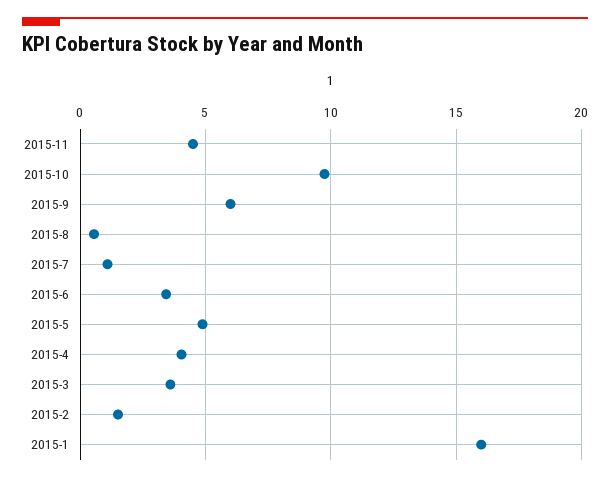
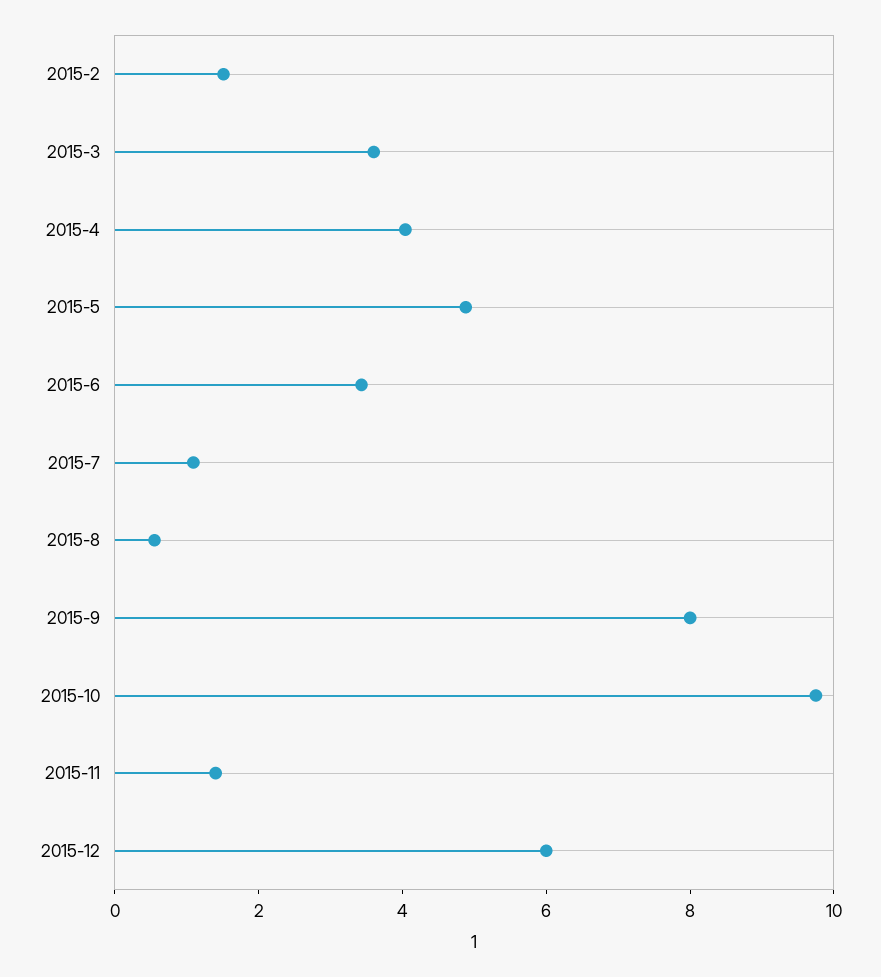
2015-11: 4.5 -> 1.5
2015-9: 6 -> 8
2015-1: 16 -> none
2015-12: none -> 6

